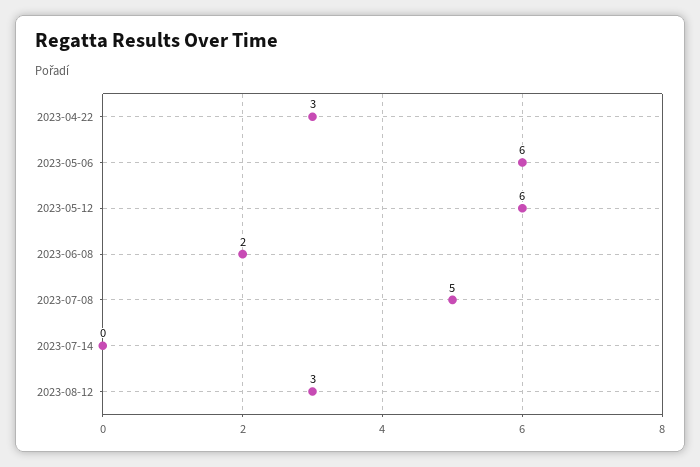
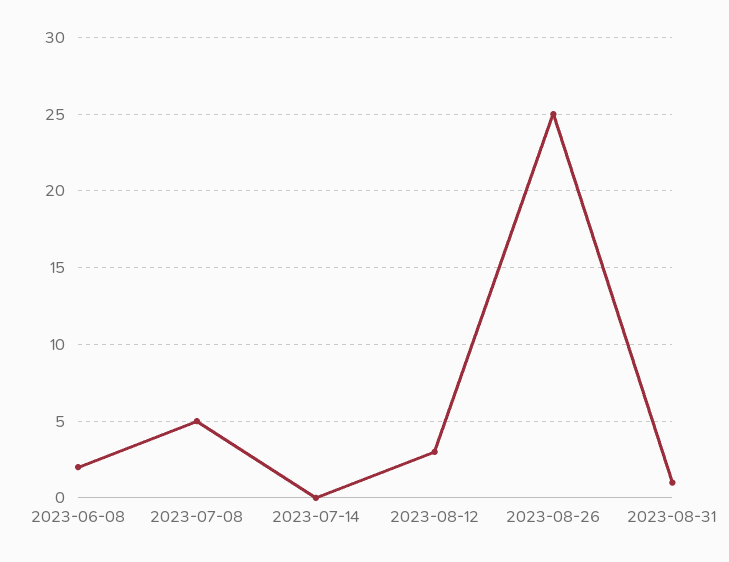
2023-04-22: 3 -> none
2023-05-06: 6 -> none
2023-05-12: 6 -> none
2023-08-26: none -> 25
2023-08-31: none -> 1

